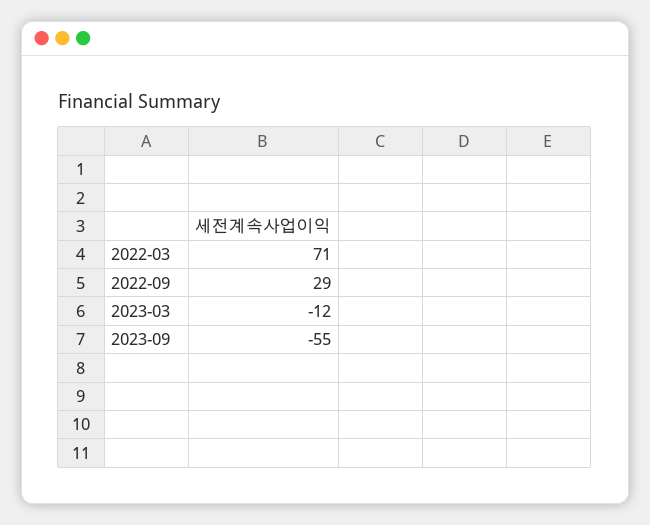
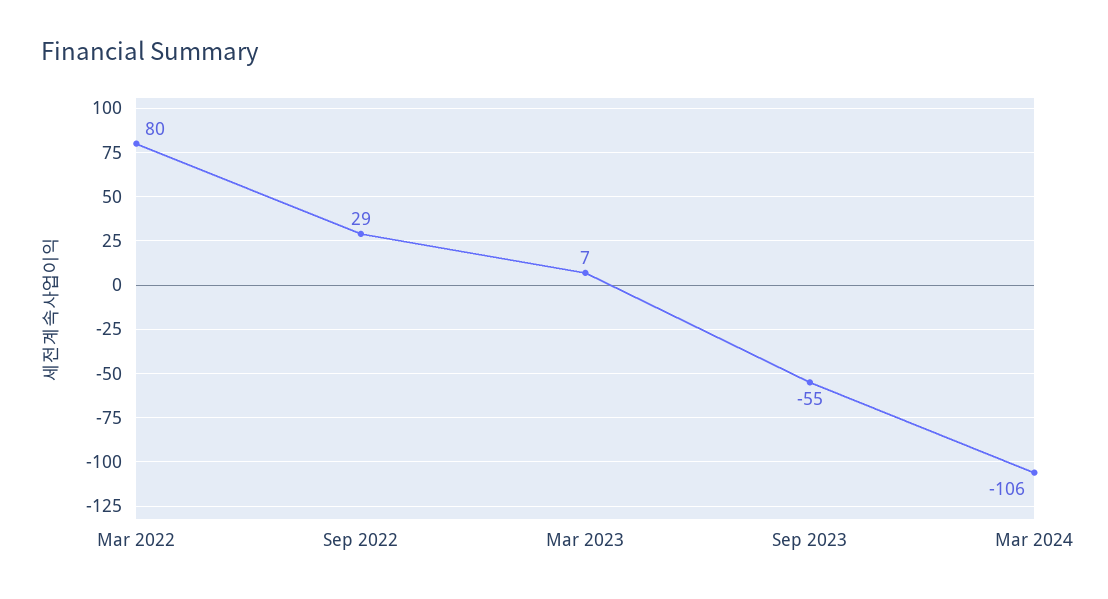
2022-03: 71 -> 80
2023-03: -12 -> 7
Mar 2024: none -> -106

